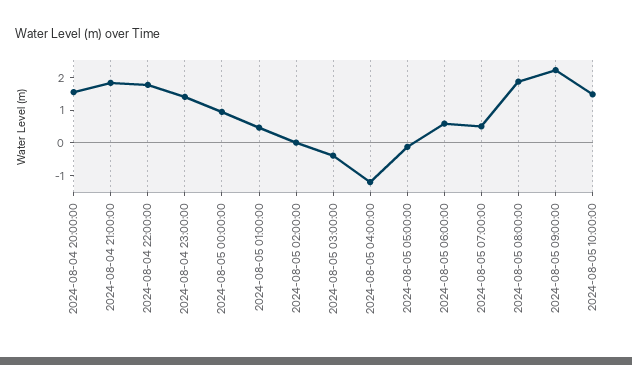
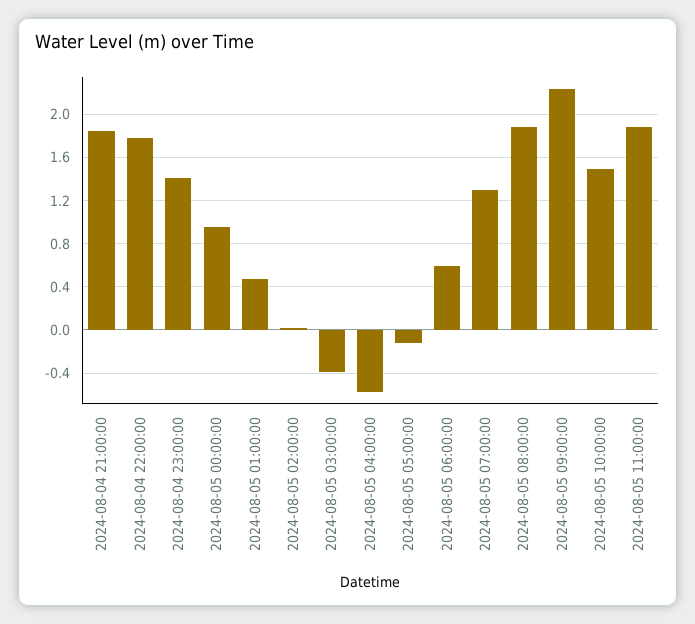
2024-08-04 20:00:00: 1.5 -> none
2024-08-05 04:00:00: -1.25 -> -0.6
2024-08-05 07:00:00: 0.5 -> 1.3
2024-08-05 11:00:00: none -> 1.9

